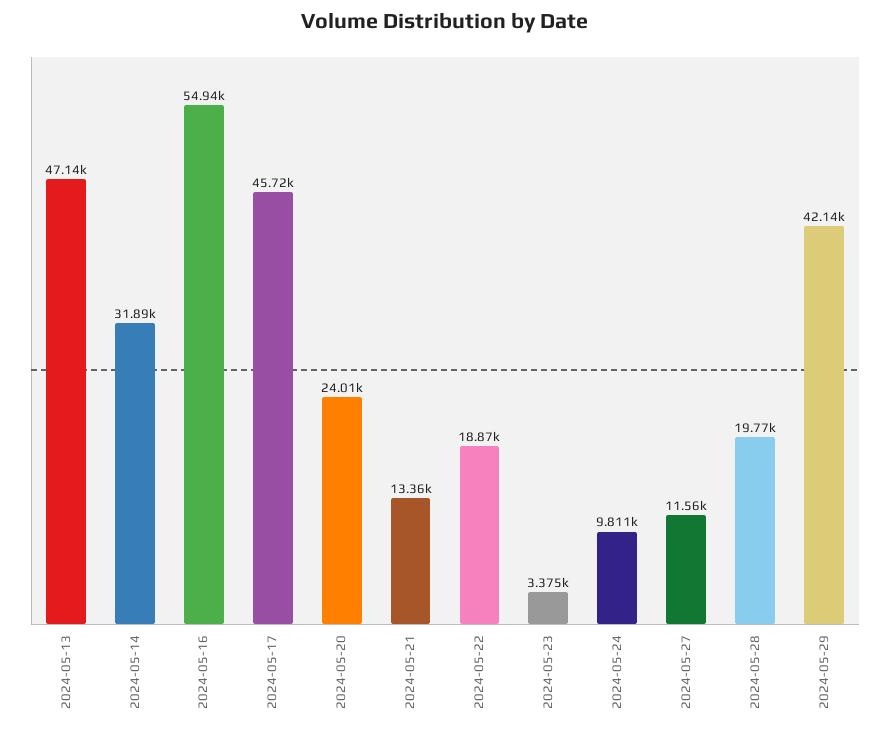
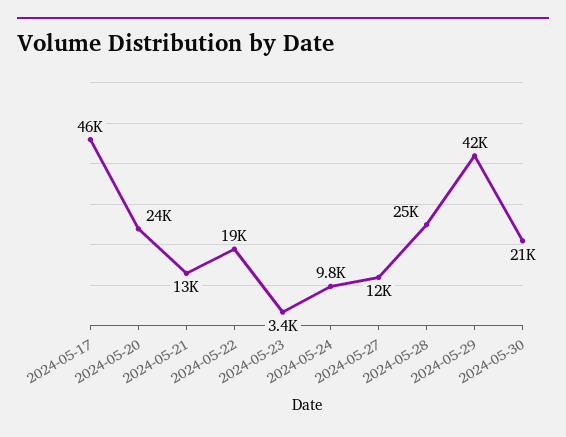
2024-05-13: 47140 -> none
2024-05-14: 31890 -> none
2024-05-16: 54940 -> none
2024-05-28: 19770 -> 25000
2024-05-30: none -> 21000

